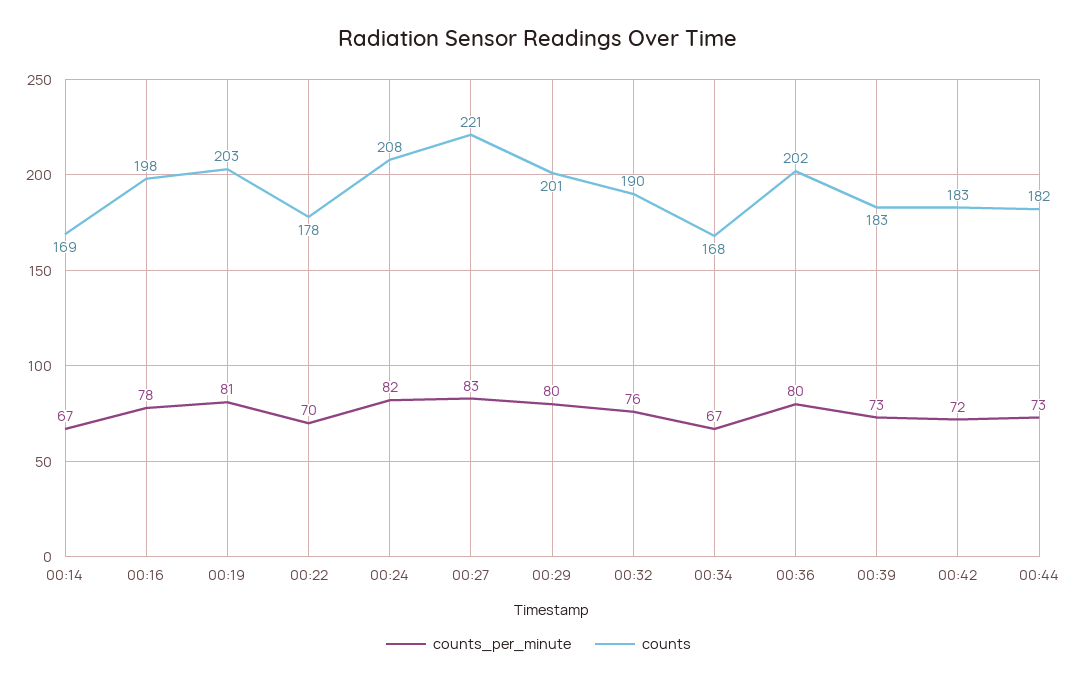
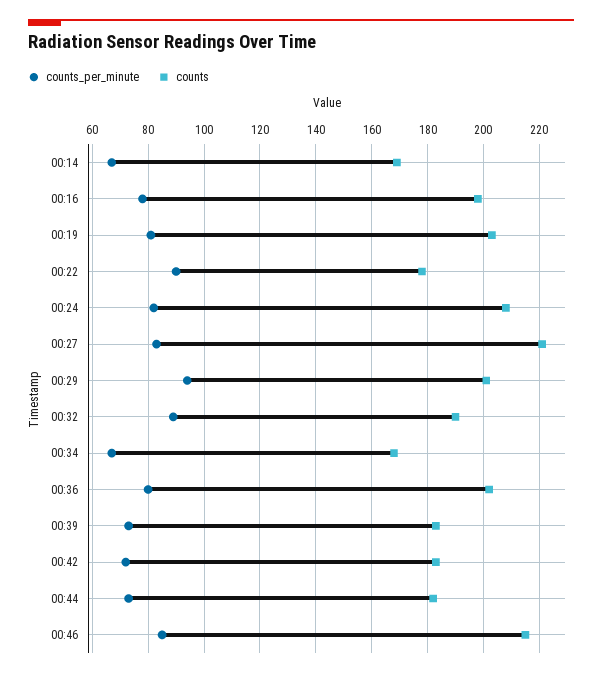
counts_per_minute, 00:22: 70 -> 90
counts_per_minute, 00:29: 80 -> 95
counts_per_minute, 00:32: 76 -> 90
counts_per_minute, 00:46: none -> 85
counts, 00:46: none -> 215

